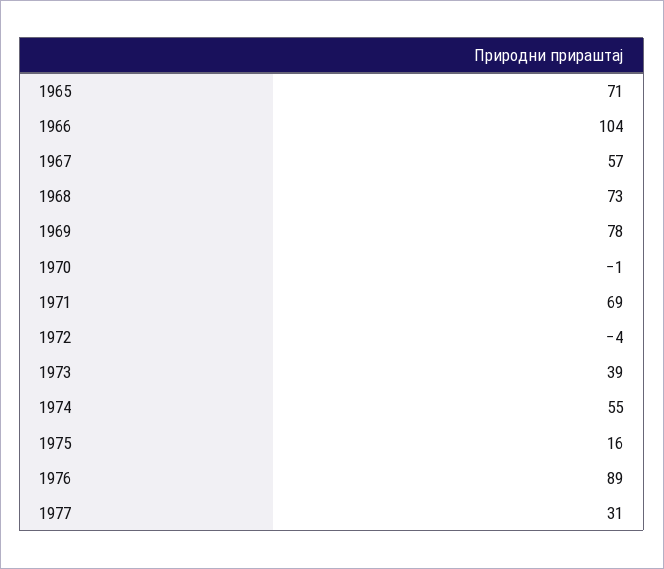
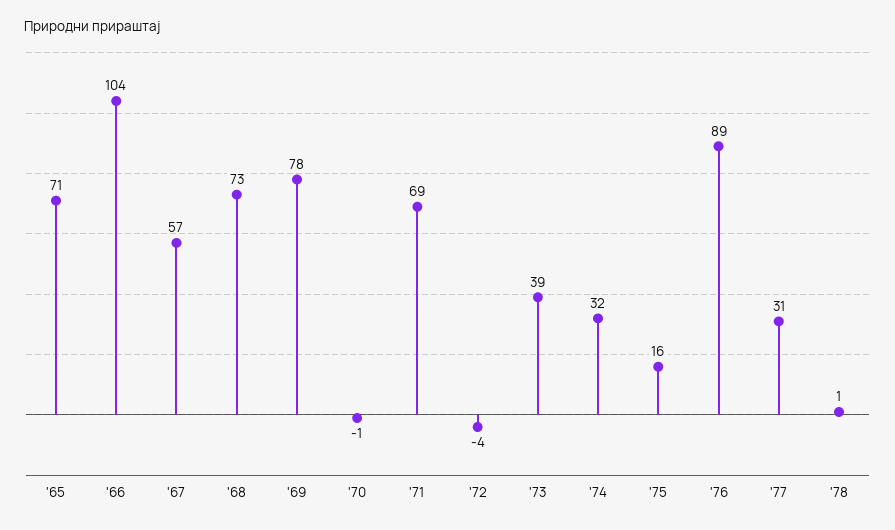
1974: 55 -> 32
'78: none -> 1

